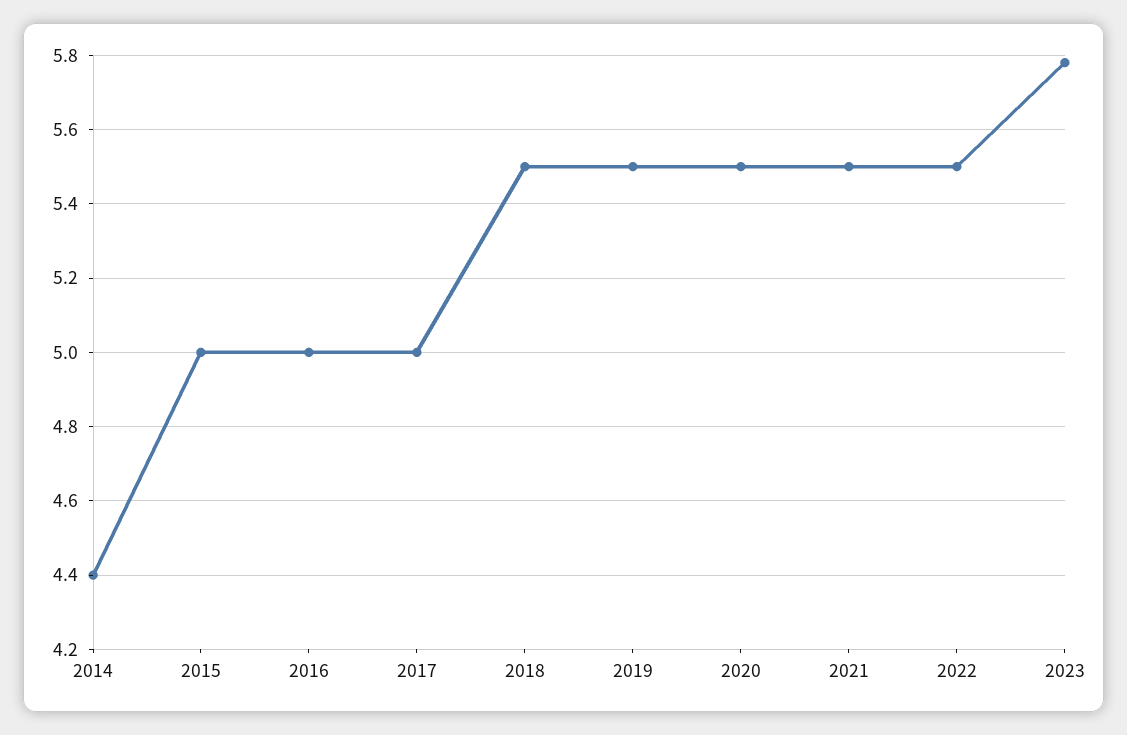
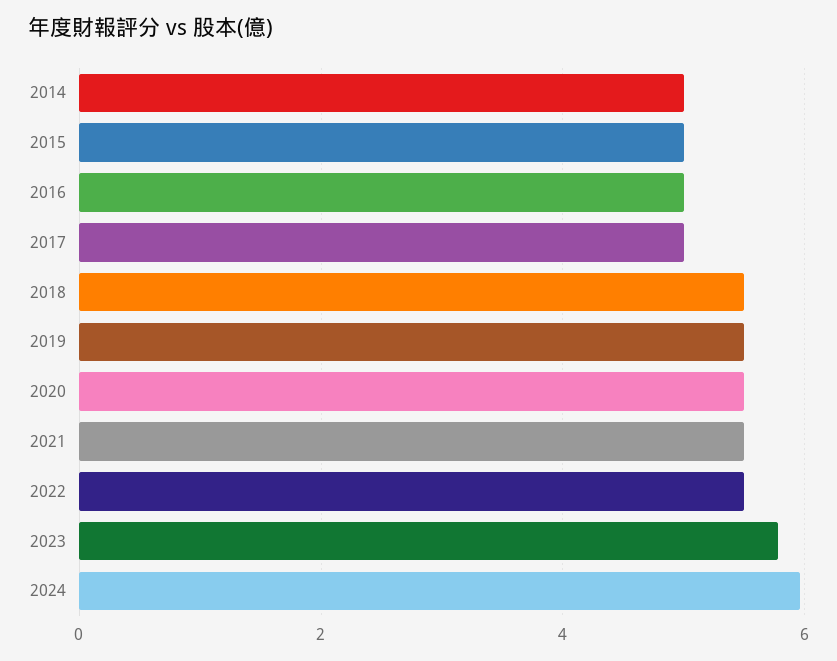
2014: 4.4 -> 5
2024: none -> 6

